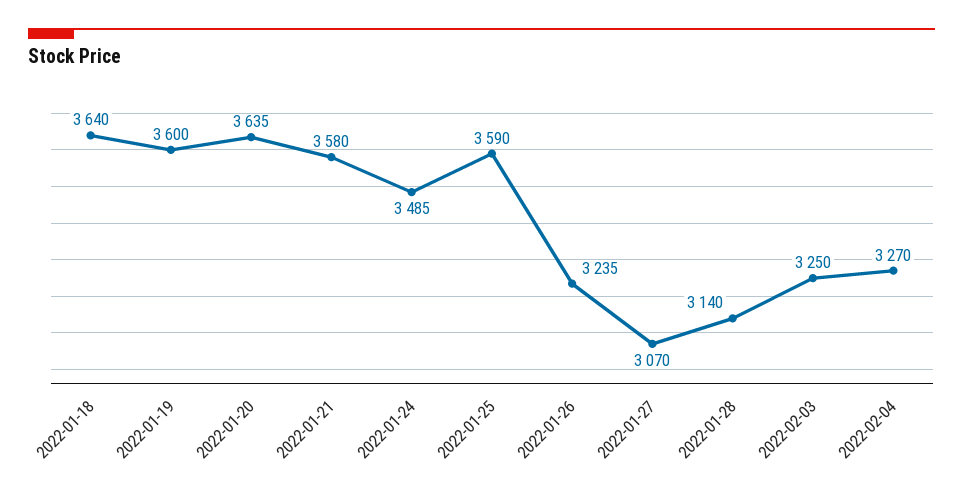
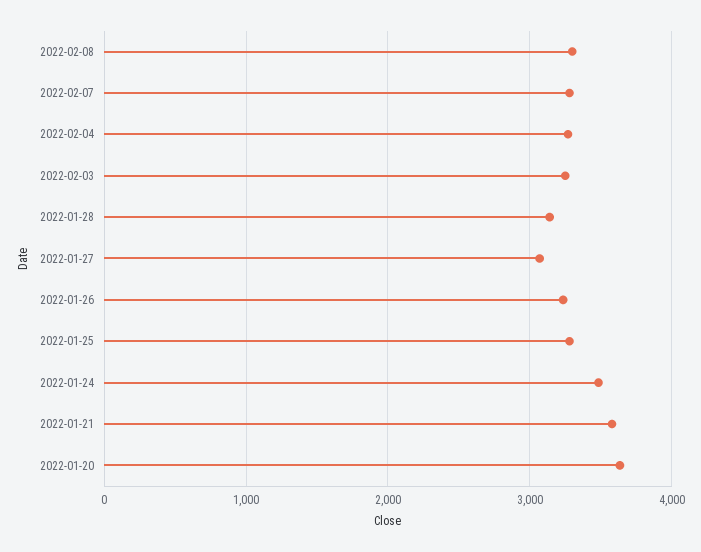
2022-01-18: 3640 -> none
2022-01-19: 3600 -> none
2022-01-25: 3590 -> 3300
2022-02-08: none -> 3300
2022-02-07: none -> 3300

